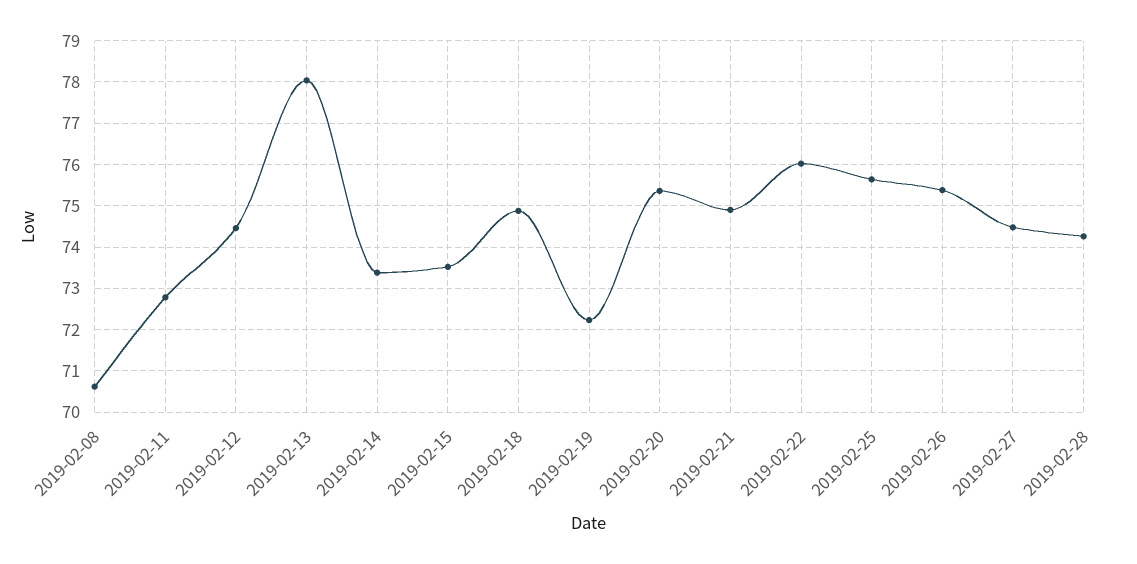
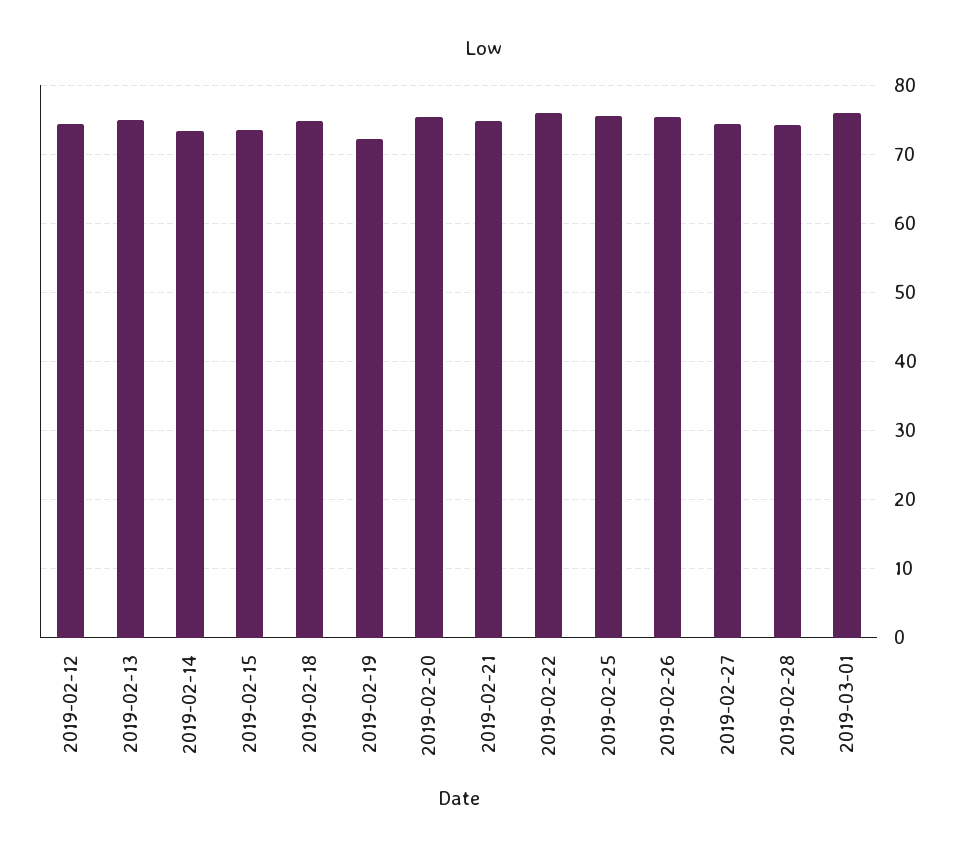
2019-02-08: 70.6 -> none
2019-02-11: 72.8 -> none
2019-02-13: 78 -> 75
2019-03-01: none -> 76

